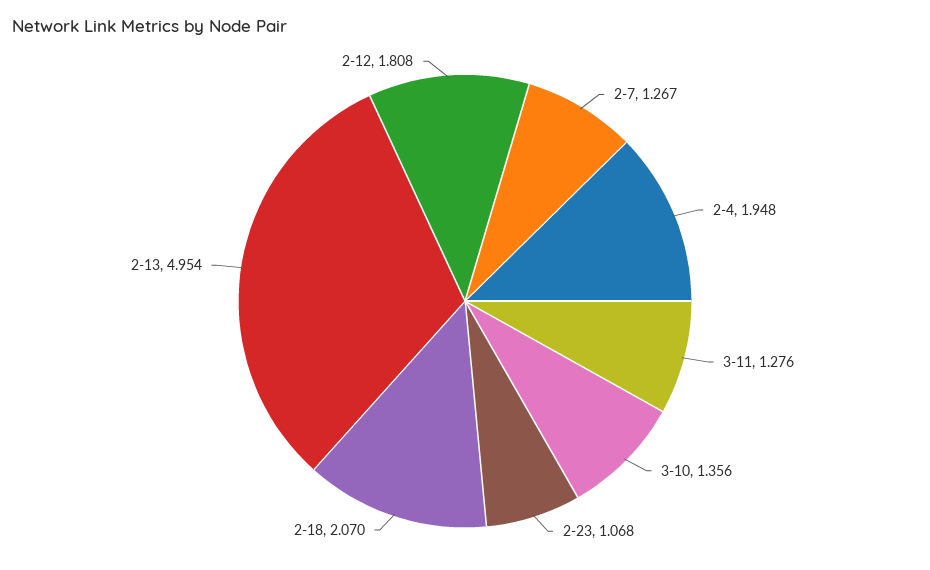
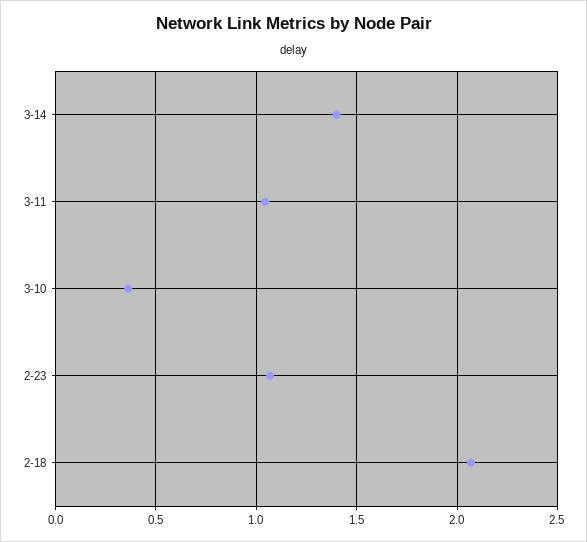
2-7: 1.267 -> none
2-4: 1.948 -> none
3-11: 1.276 -> 1.05
3-10: 1.356 -> 0.35
2-13: 4.954 -> none
2-12: 1.808 -> none
3-14: none -> 1.4

